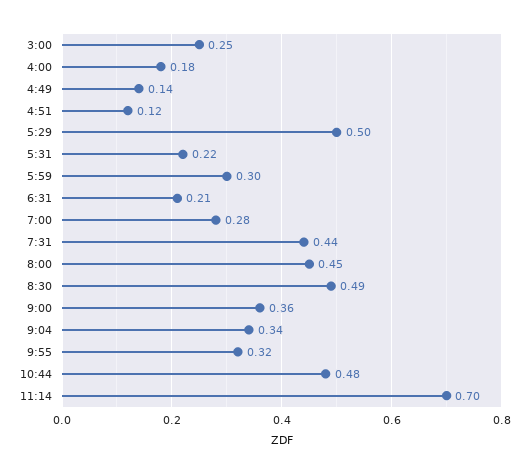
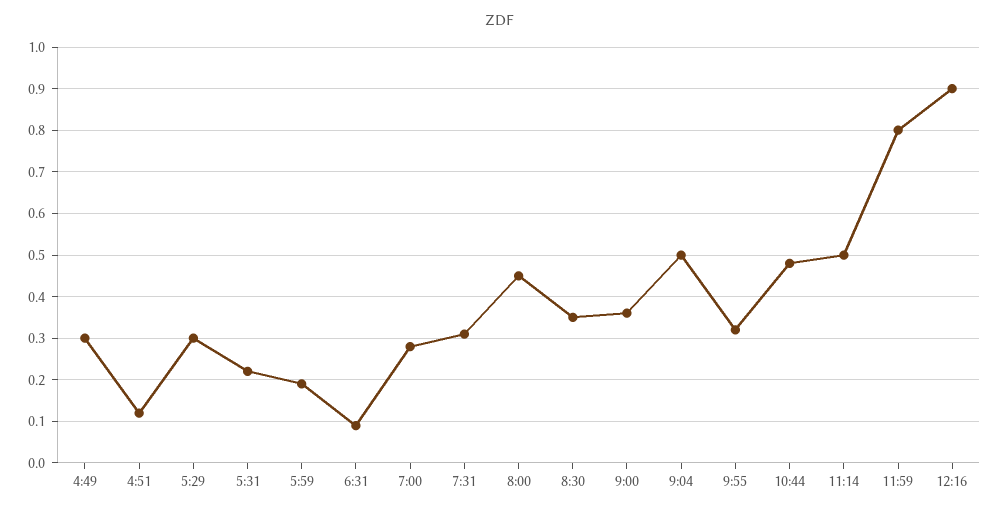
3:00: 0.25 -> none
4:00: 0.18 -> none
4:49: 0.14 -> 0.3
5:29: 0.5 -> 0.3
5:59: 0.3 -> 0.2
6:31: 0.21 -> 0.1
7:31: 0.44 -> 0.3
8:30: 0.49 -> 0.35
9:04: 0.34 -> 0.5
11:14: 0.7 -> 0.5
11:59: none -> 0.8
12:16: none -> 0.9

